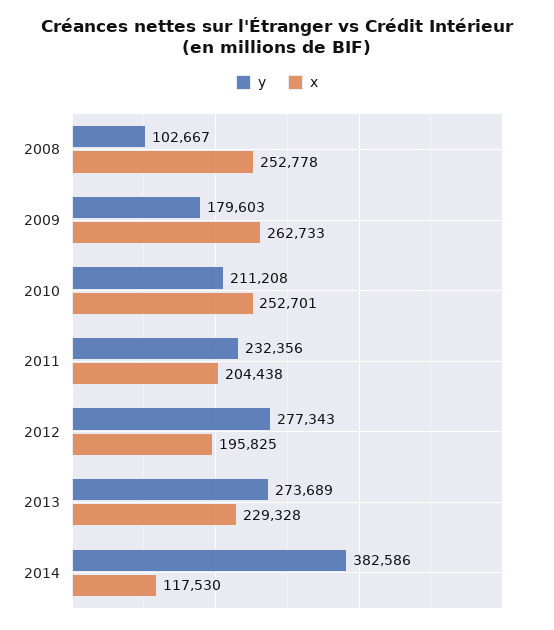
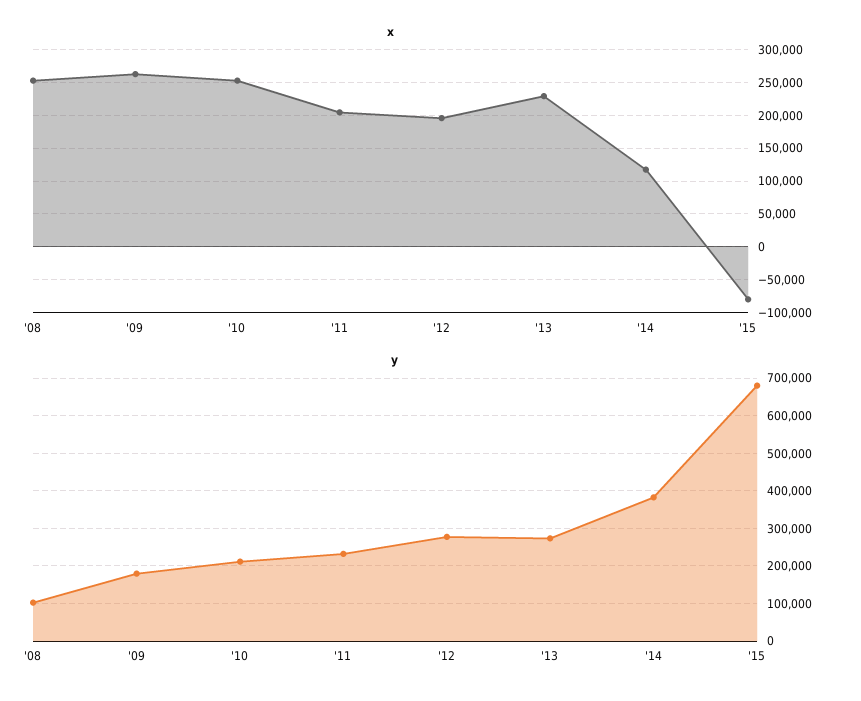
x, '15: none -> -80000
y, '15: none -> 680000

